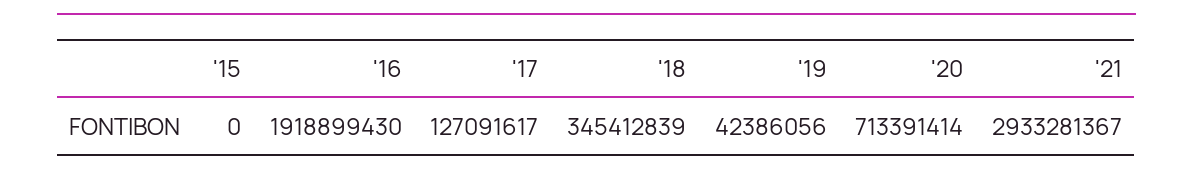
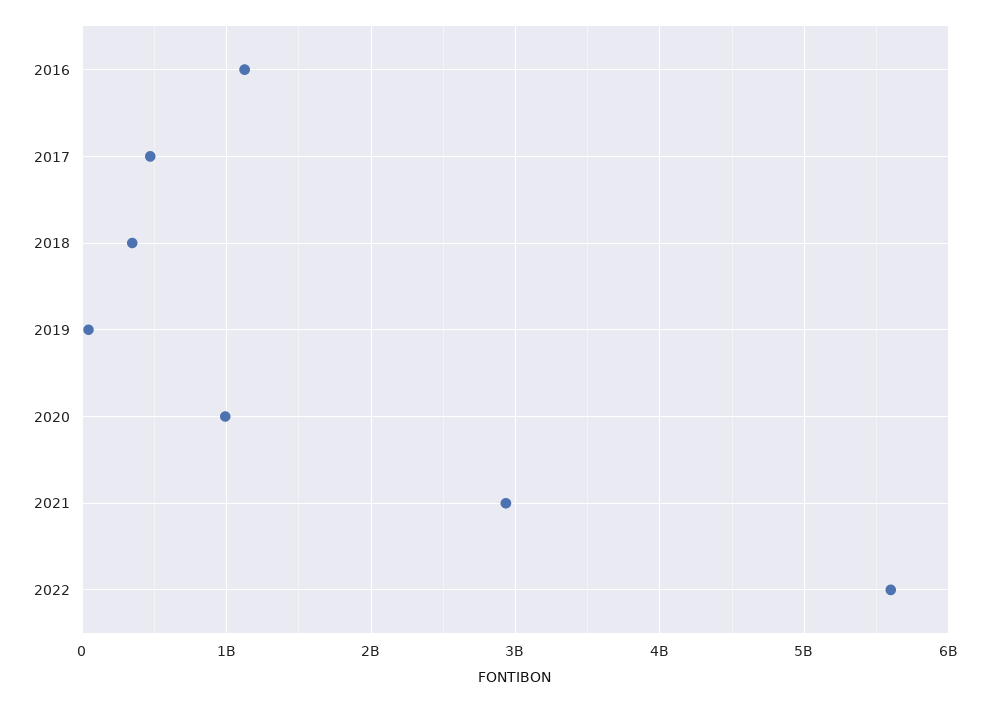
'15: 0 -> none
'16: 1918899430 -> 1100000000
'17: 127091617 -> 500000000
'20: 713391414 -> 1000000000
2022: none -> 5600000000

